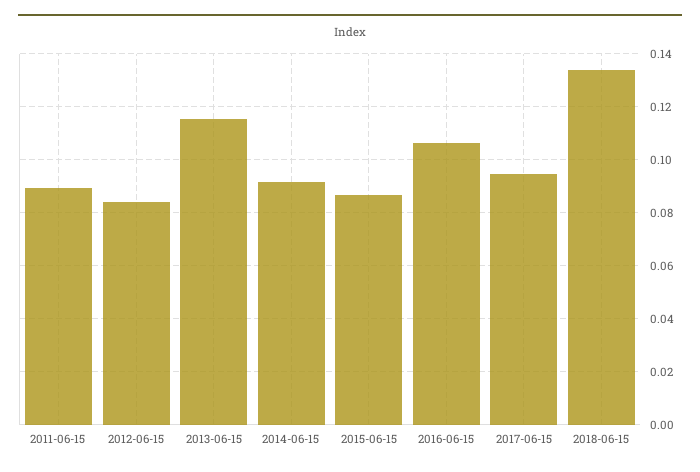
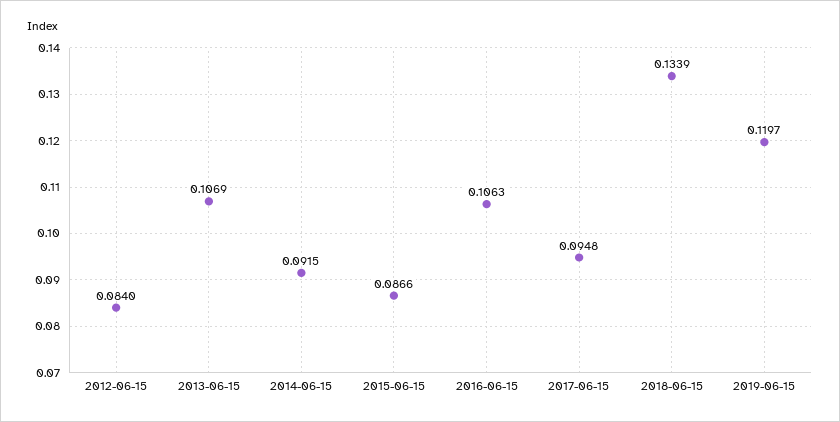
2011-06-15: 0.09 -> none
2013-06-15: 0.115 -> 0.1069
2019-06-15: none -> 0.1197

